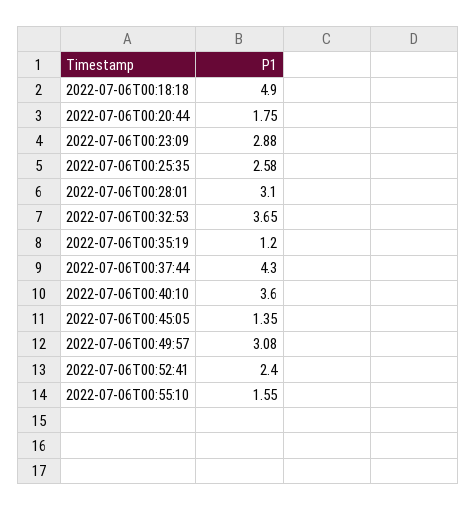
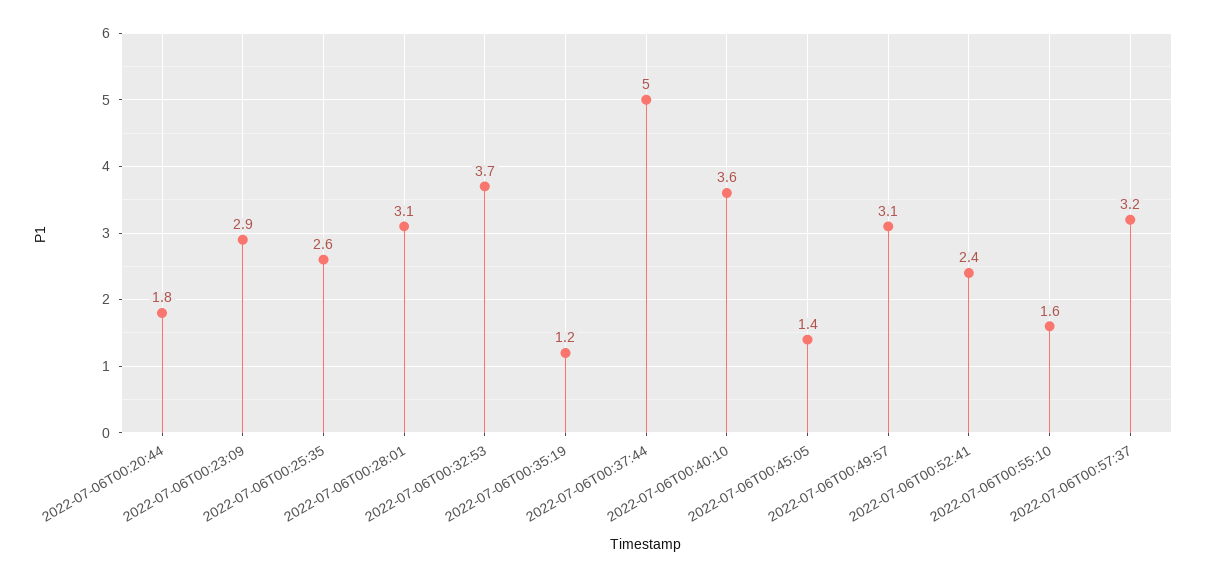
2022-07-06T00:18:18: 4.9 -> none
2022-07-06T00:37:44: 4.3 -> 5
2022-07-06T00:57:37: none -> 3.2

